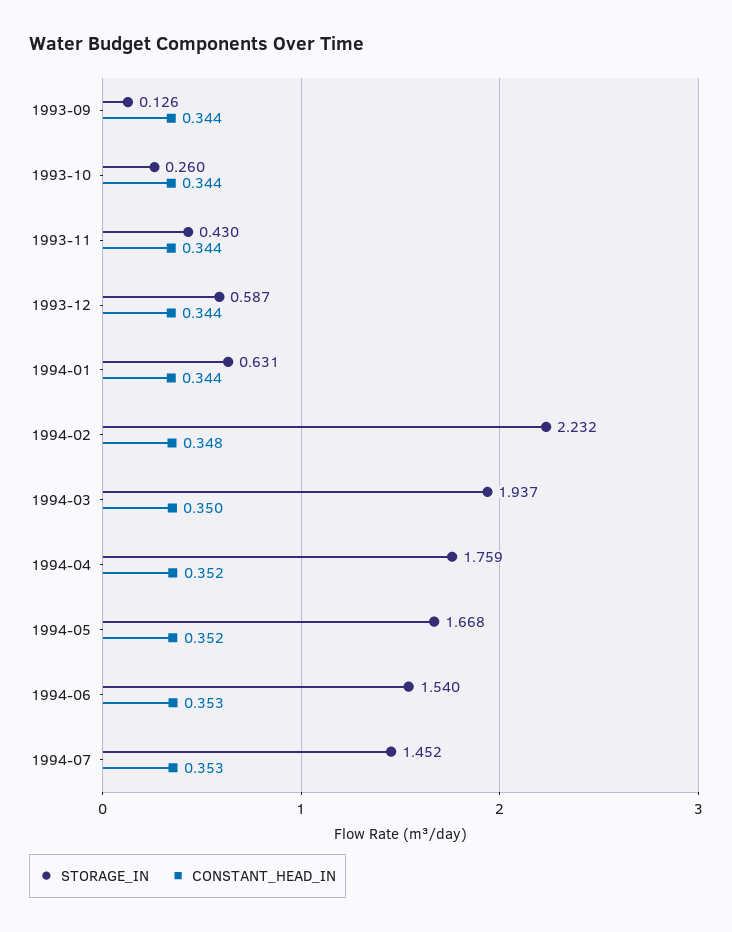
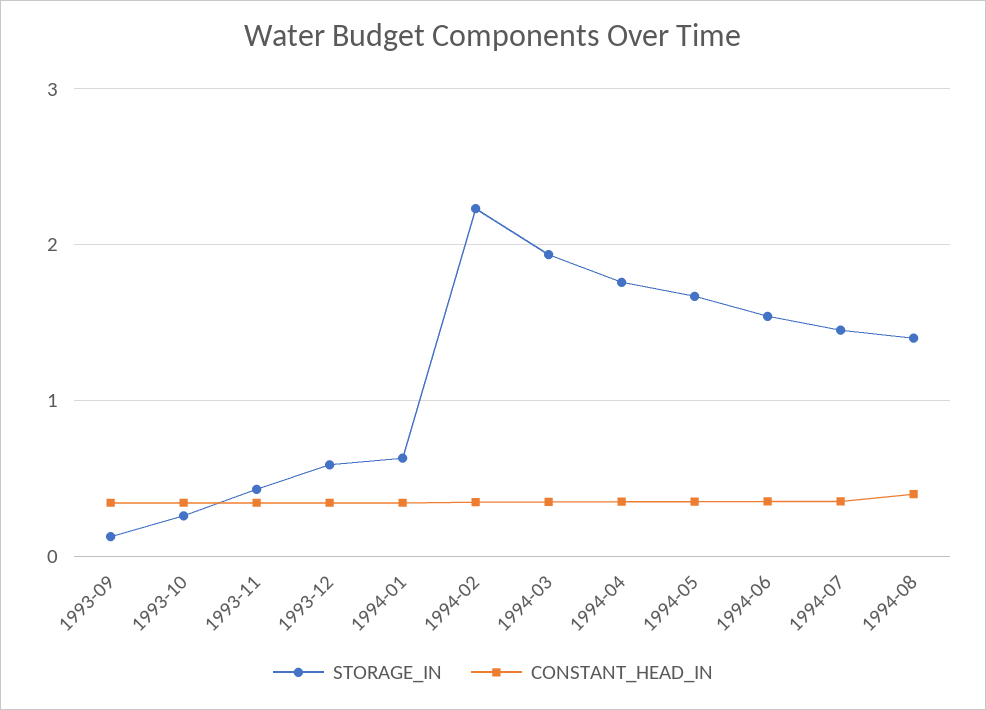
STORAGE_IN, 1994-08: none -> 1.4
CONSTANT_HEAD_IN, 1994-08: none -> 0.4

